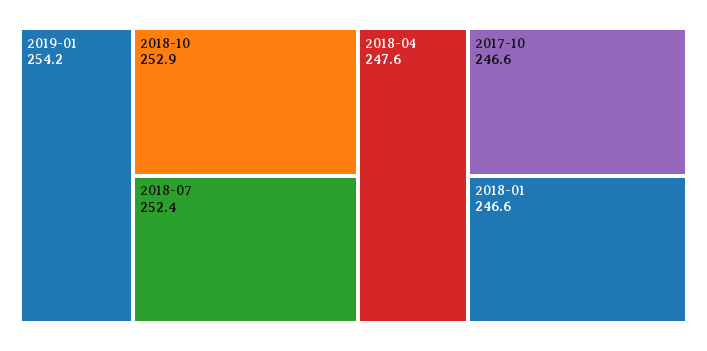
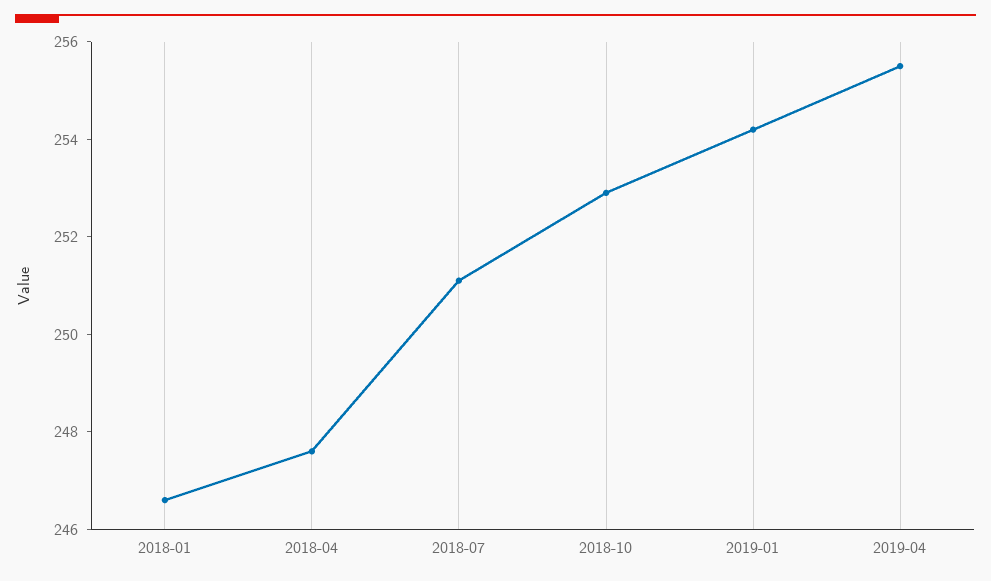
2018-07: 252.4 -> 251
2017-10: 246.6 -> none
2019-04: none -> 255.5

